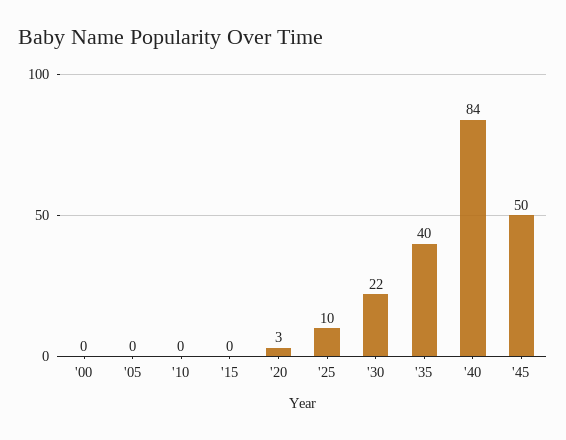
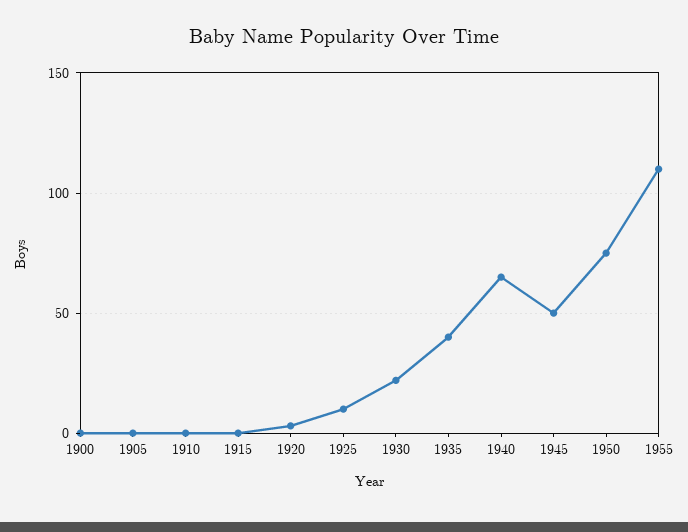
'40: 84 -> 65
1950: none -> 75
1955: none -> 110

